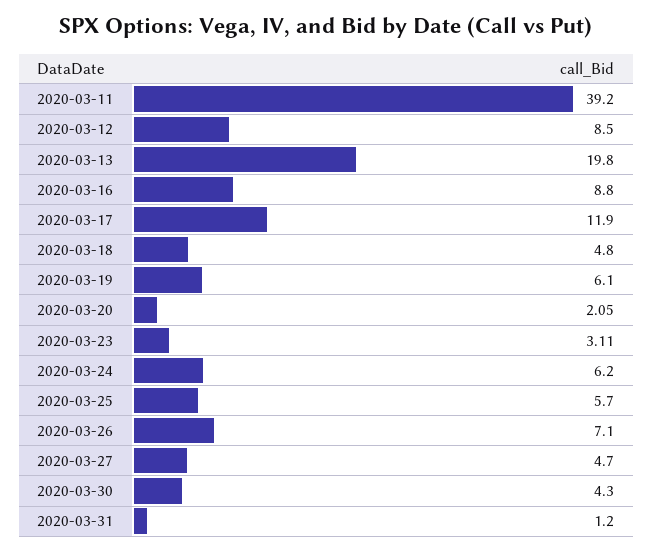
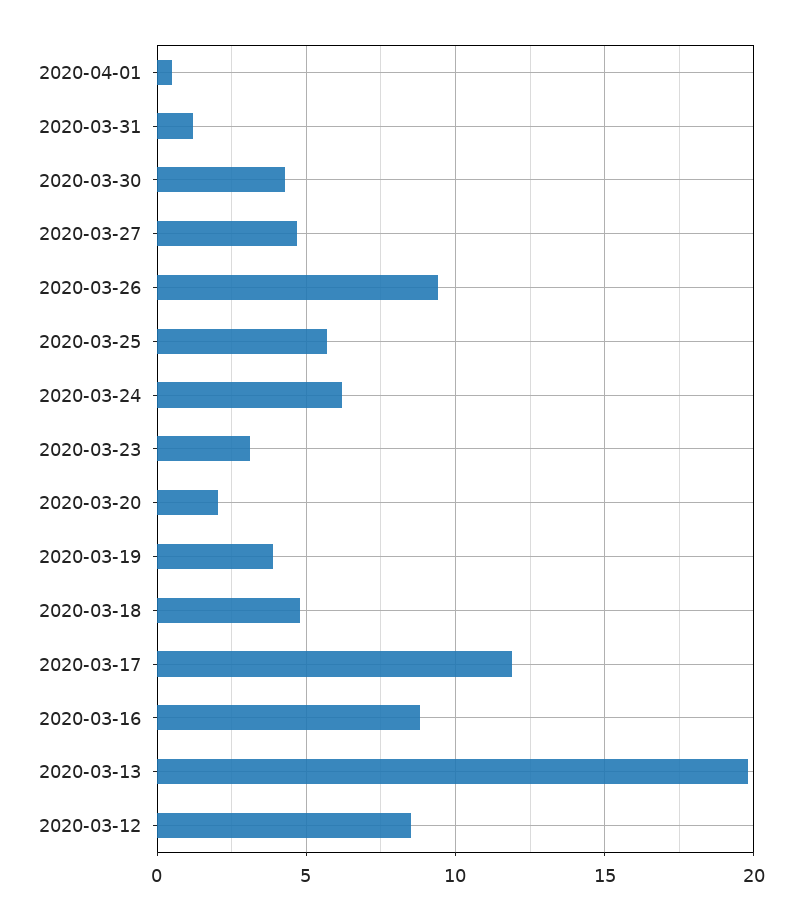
2020-03-11: 39.2 -> none
2020-03-19: 6.1 -> 4
2020-03-26: 7.1 -> 9.5
2020-04-01: none -> 0.5

